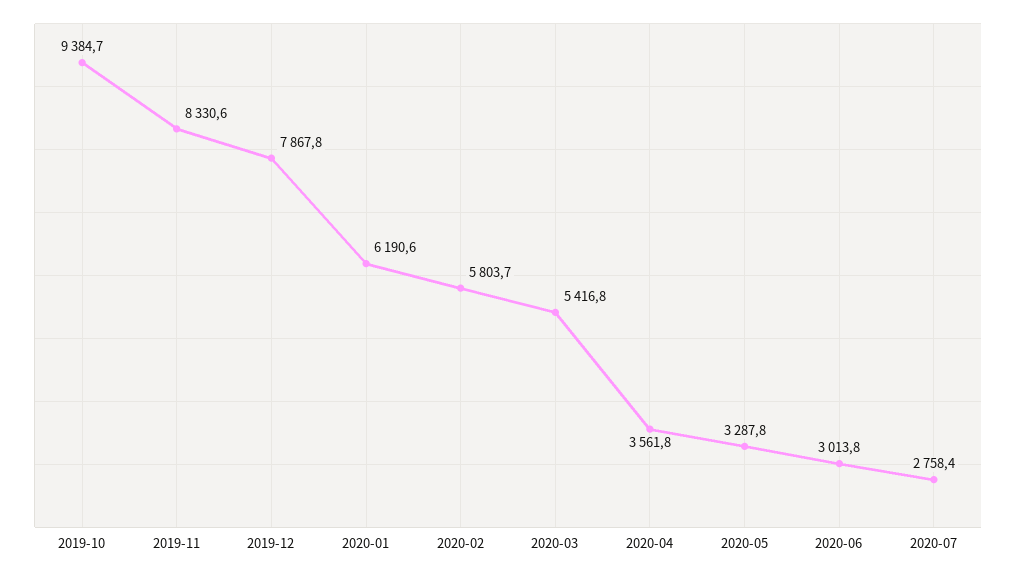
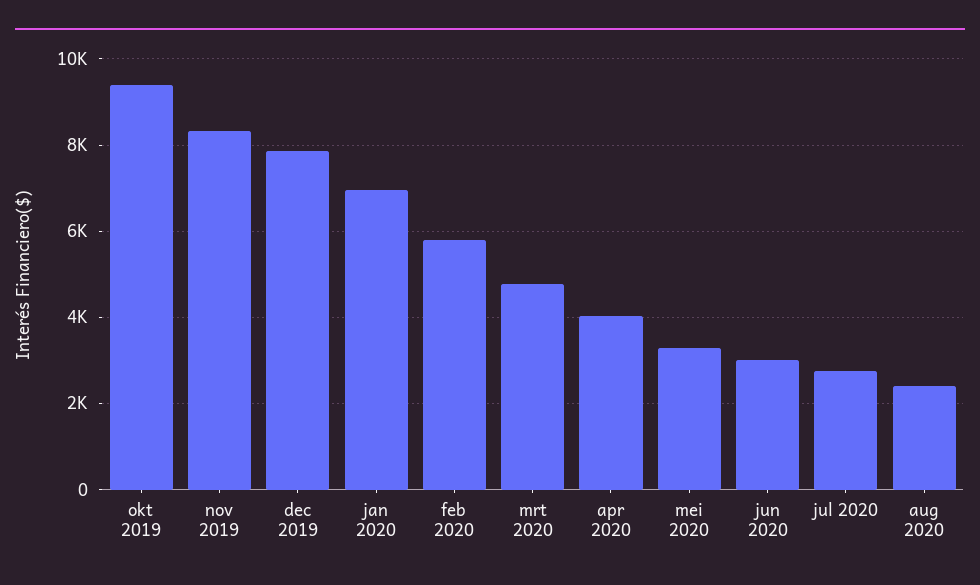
2020-01: 6190.6 -> 7000
2020-03: 5416.8 -> 4800
2020-04: 3561.8 -> 4000
aug 2020: none -> 2400

